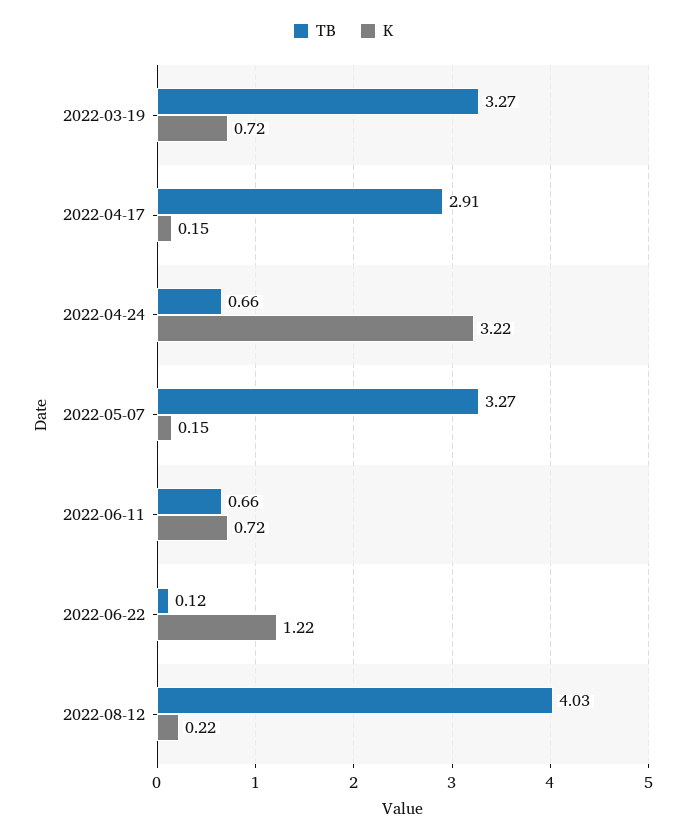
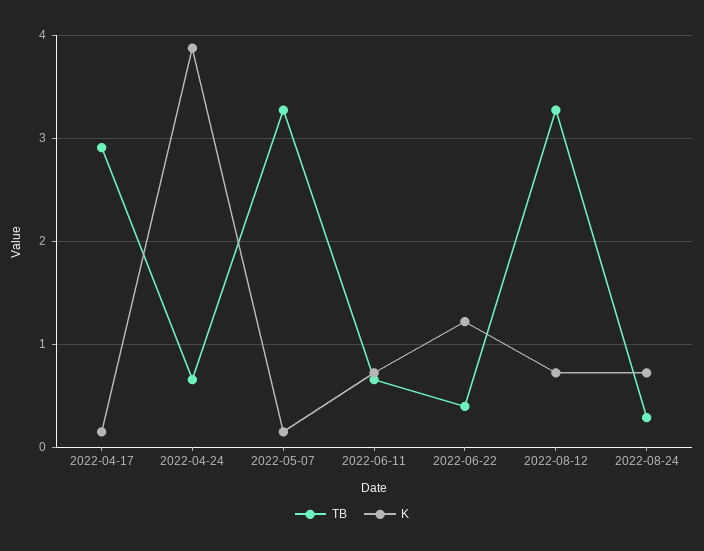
TB, 2022-03-19: 3.27 -> none
K, 2022-03-19: 0.72 -> none
K, 2022-04-24: 3.22 -> 3.9
TB, 2022-06-22: 0.12 -> 0.4
TB, 2022-08-12: 4.03 -> 3.3
K, 2022-08-12: 0.22 -> 0.7
TB, 2022-08-24: none -> 0.3
K, 2022-08-24: none -> 0.7

